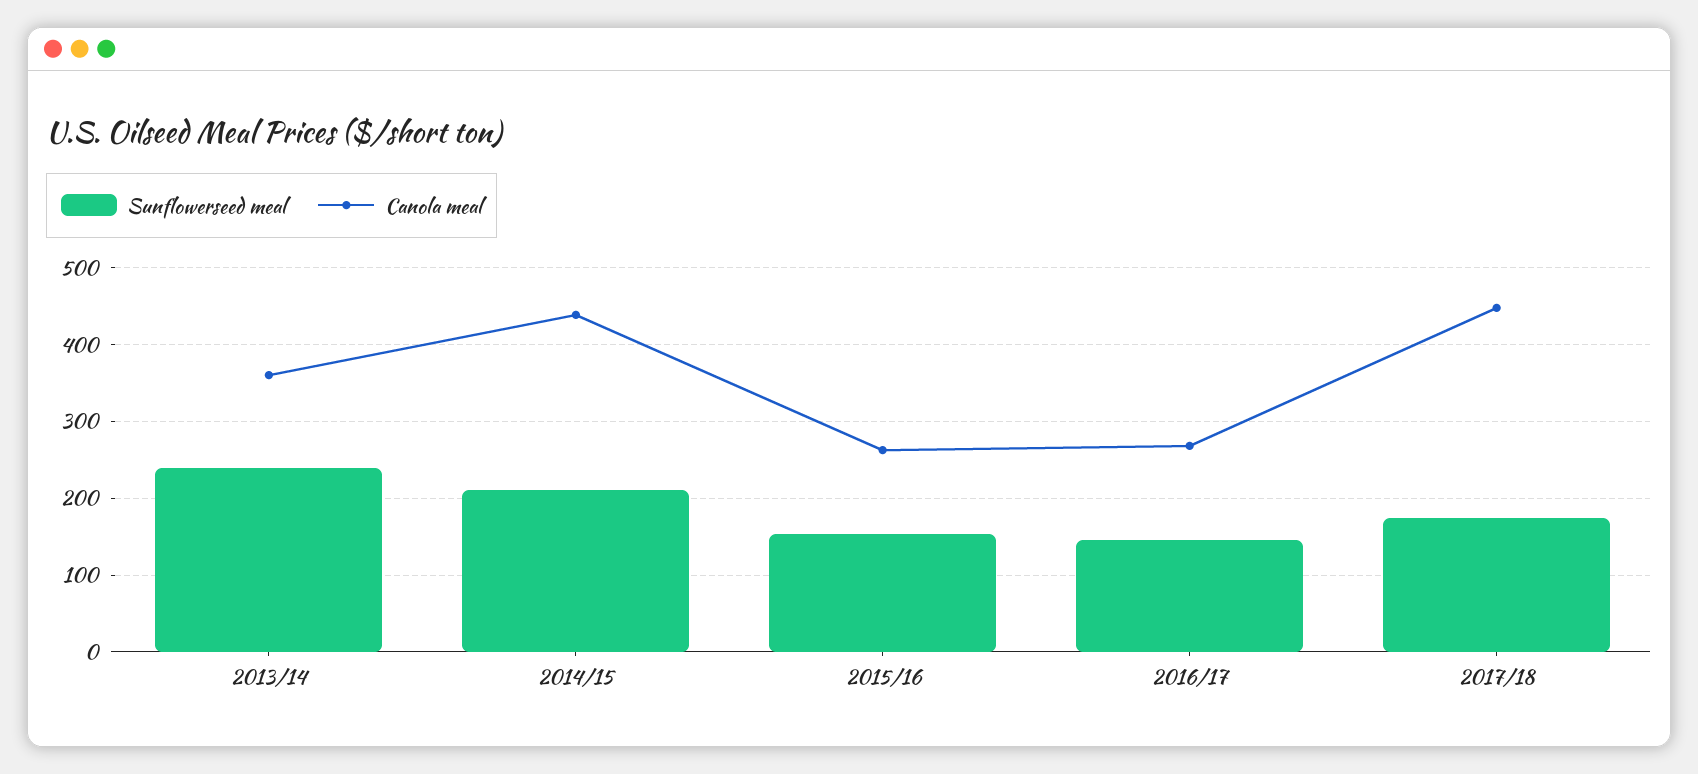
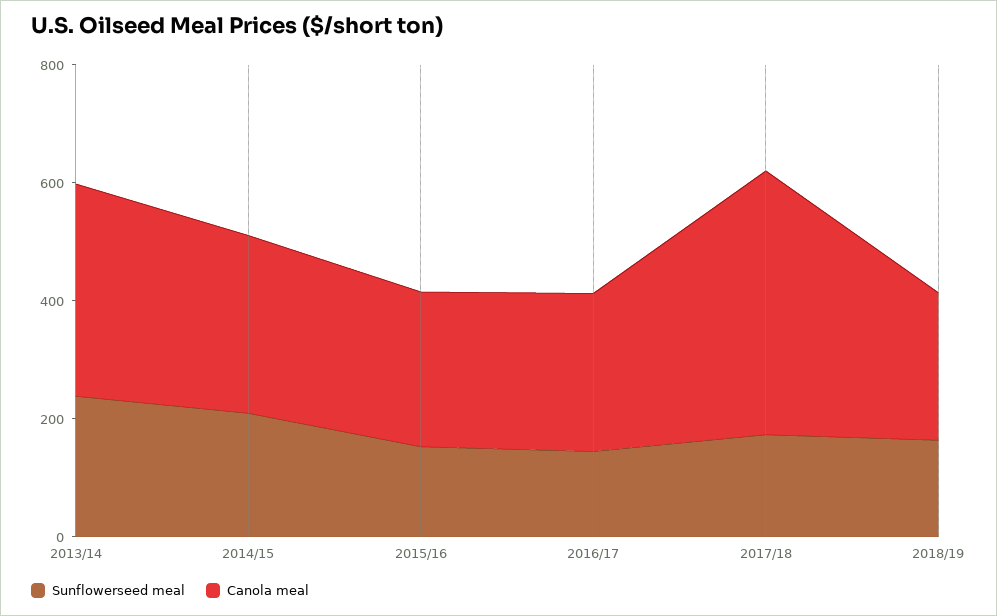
Canola meal, 2014/15: 440 -> 300
Sunflowerseed meal, 2018/19: none -> 150
Canola meal, 2018/19: none -> 250

